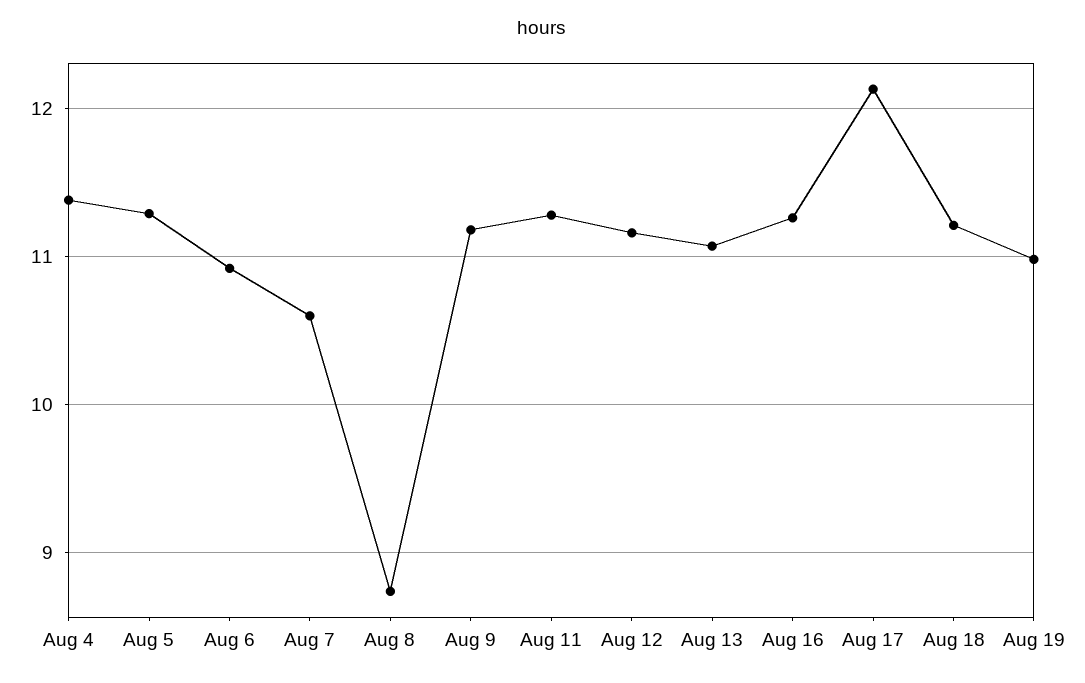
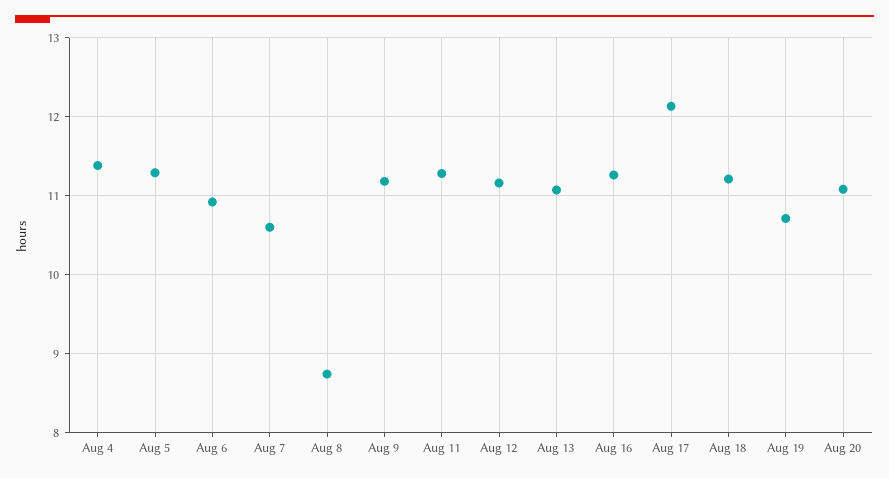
Aug 19: 11 -> 10.7
Aug 20: none -> 11.1

